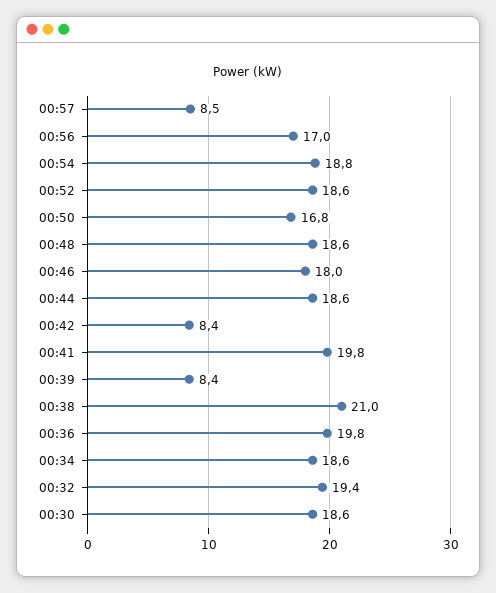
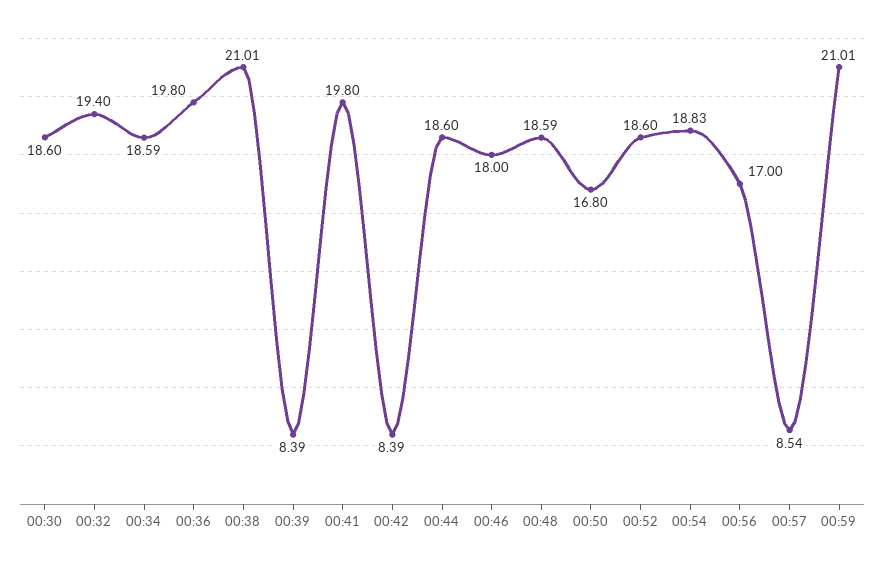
00:59: none -> 21.01

